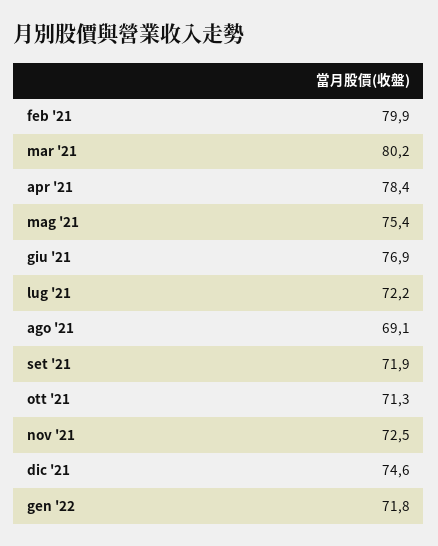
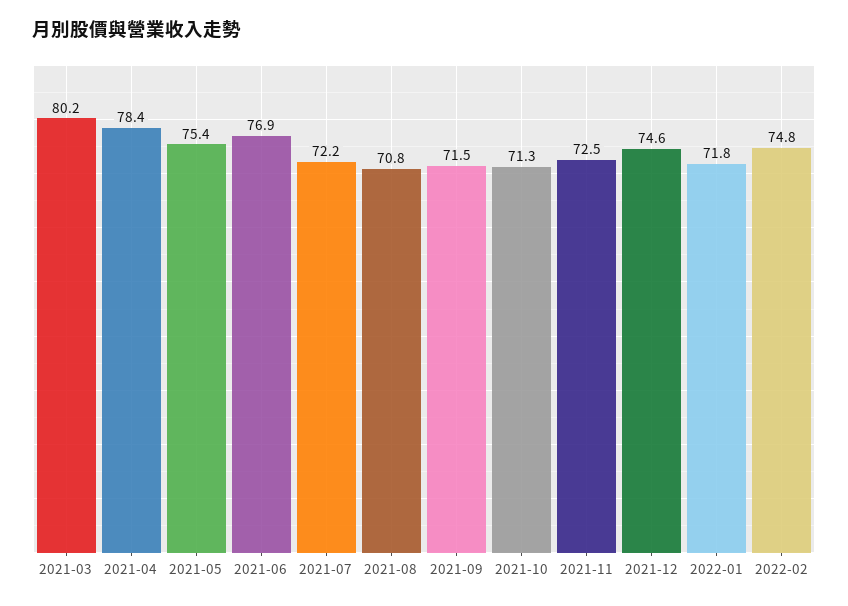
feb '21: 79.9 -> none
ago '21: 69.1 -> 70.8
set '21: 71.9 -> 71.5
2022-02: none -> 74.8

